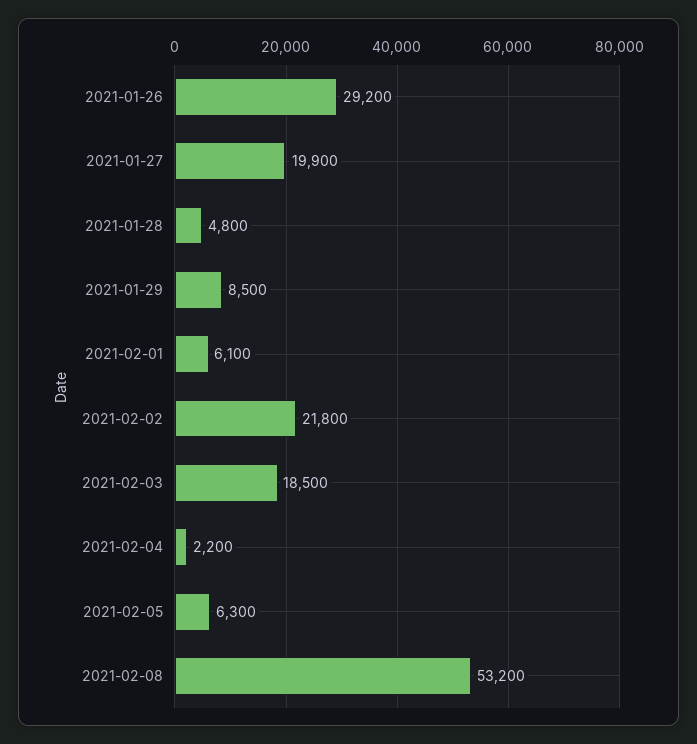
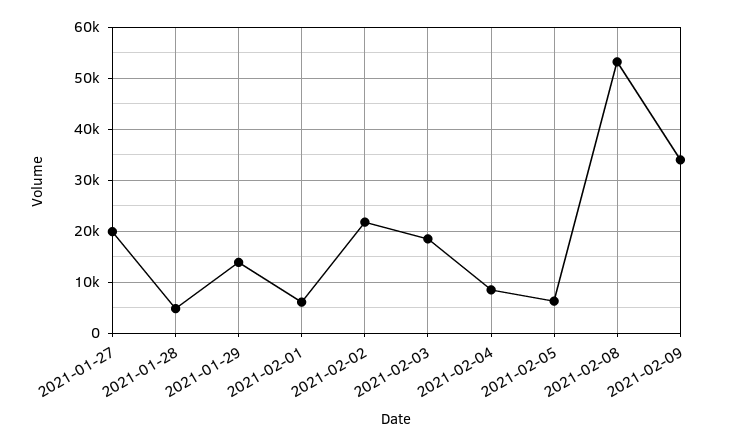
2021-01-26: 29200 -> none
2021-01-29: 8500 -> 14000
2021-02-04: 2200 -> 8000
2021-02-09: none -> 34000

